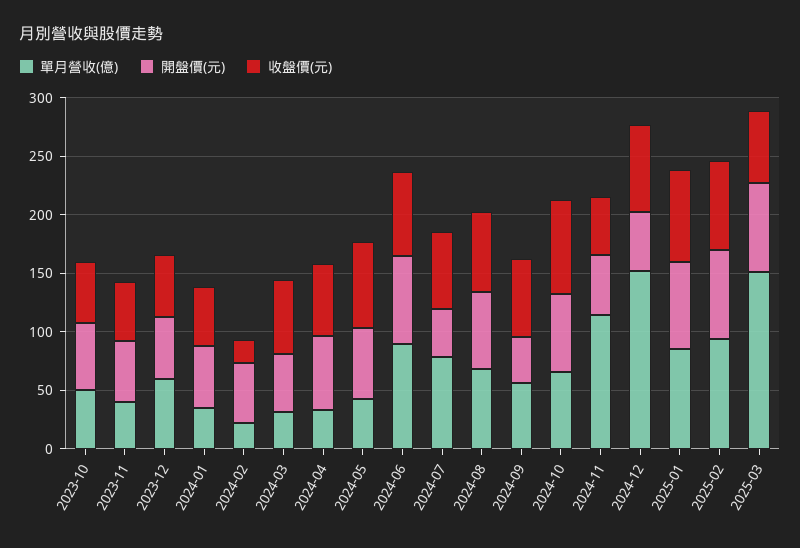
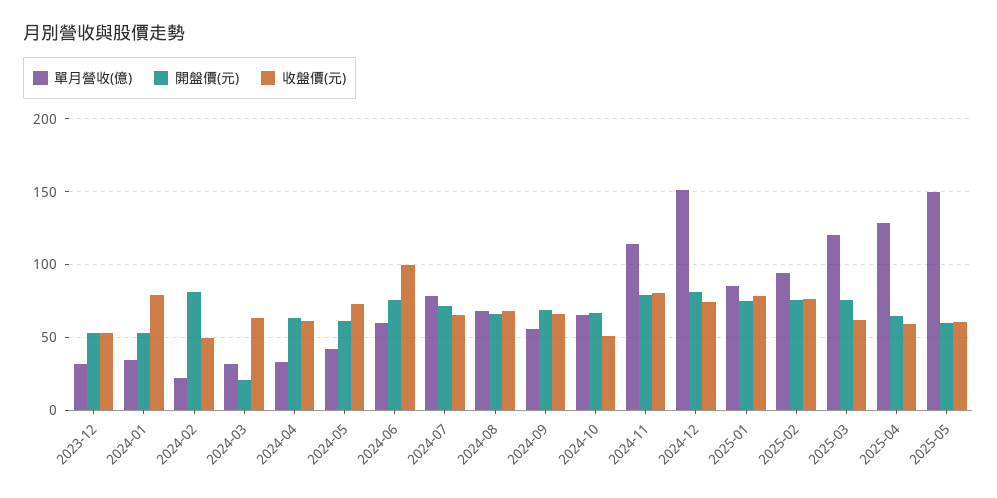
單月營收(億), 2023-10: 50 -> none
開盤價(元), 2023-10: 60 -> none
收盤價(元), 2023-10: 50 -> none
單月營收(億), 2023-11: 40 -> none
開盤價(元), 2023-11: 50 -> none
收盤價(元), 2023-11: 50 -> none
單月營收(億), 2023-12: 60 -> 30
收盤價(元), 2024-01: 50 -> 80
開盤價(元), 2024-02: 50 -> 80
收盤價(元), 2024-02: 20 -> 50
開盤價(元), 2024-03: 50 -> 20
單月營收(億), 2024-06: 90 -> 60
收盤價(元), 2024-06: 70 -> 100
開盤價(元), 2024-07: 40 -> 70
開盤價(元), 2024-09: 40 -> 70
收盤價(元), 2024-10: 80 -> 50
開盤價(元), 2024-11: 50 -> 80
收盤價(元), 2024-11: 50 -> 80
開盤價(元), 2024-12: 50 -> 80
單月營收(億), 2025-03: 150 -> 120
單月營收(億), 2025-04: none -> 130
開盤價(元), 2025-04: none -> 65
收盤價(元), 2025-04: none -> 60
單月營收(億), 2025-05: none -> 150
開盤價(元), 2025-05: none -> 60
收盤價(元), 2025-05: none -> 60

